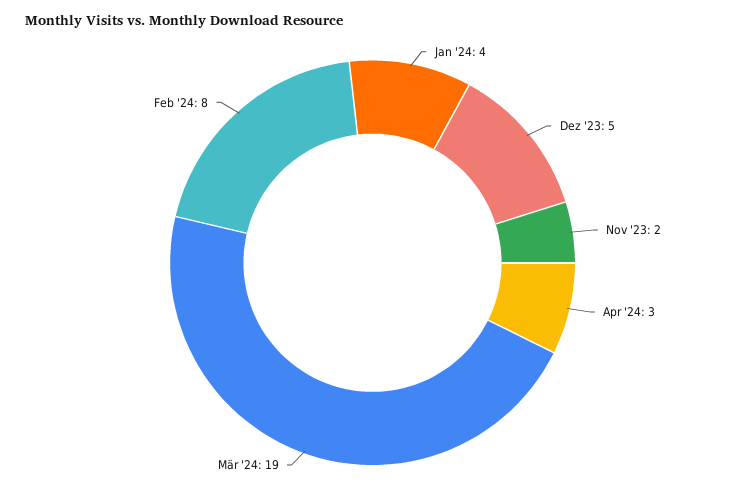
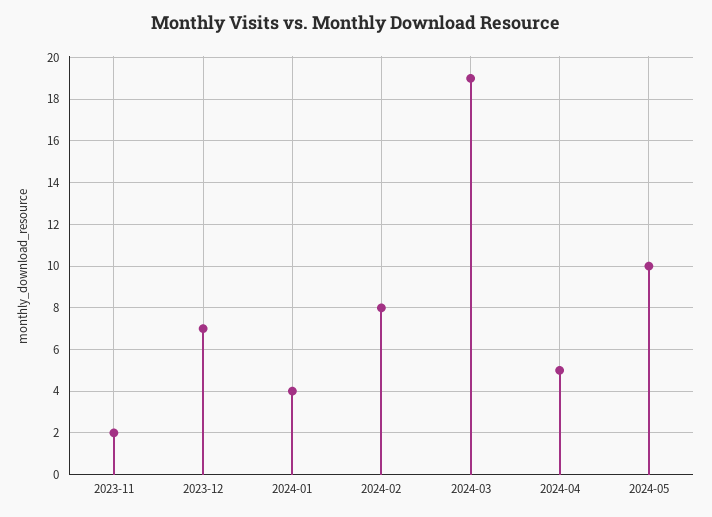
Dez '23: 5 -> 7
Apr '24: 3 -> 5
2024-05: none -> 10

